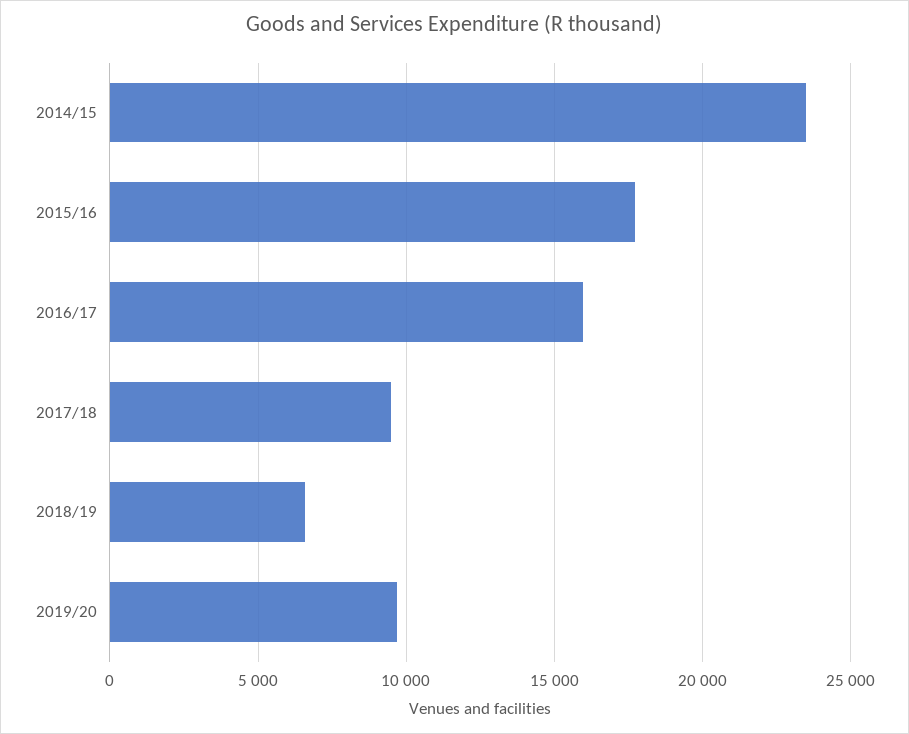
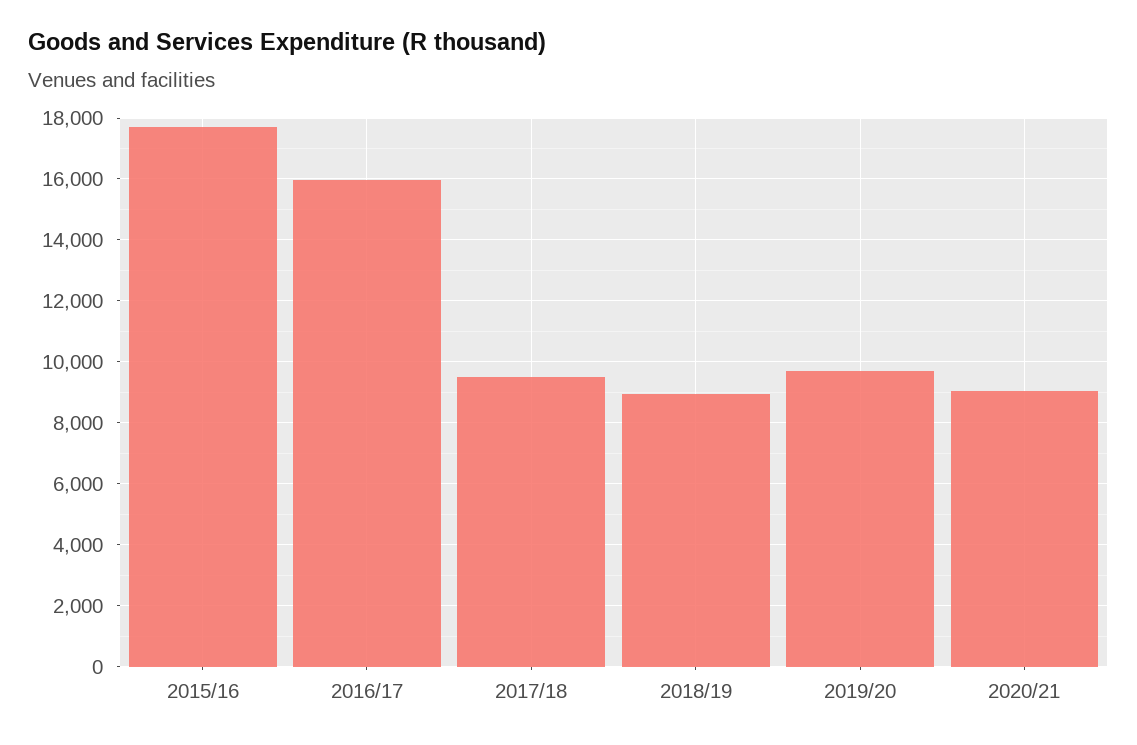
2014/15: 23500 -> none
2018/19: 6500 -> 9000
2020/21: none -> 9000

